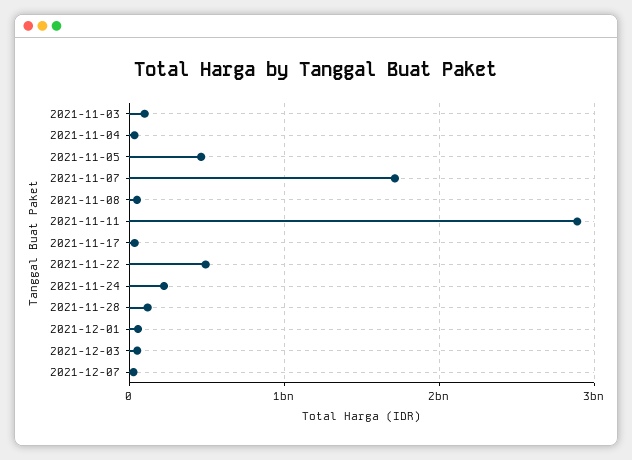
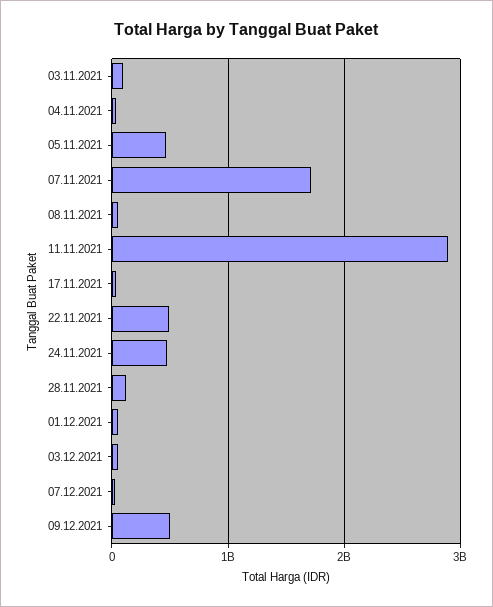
2021-11-24: 200000000 -> 500000000
09.12.2021: none -> 500000000

